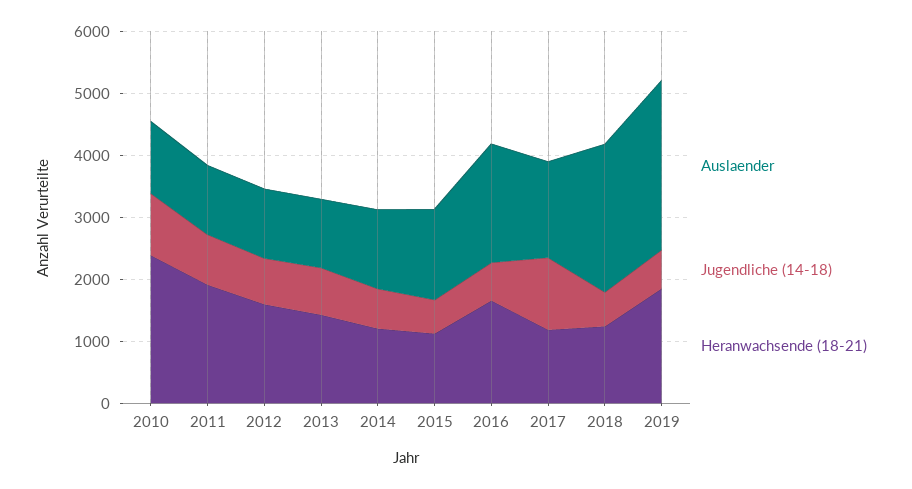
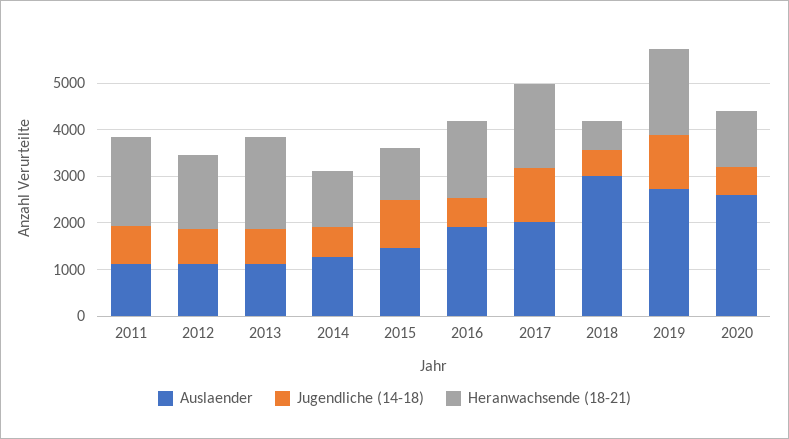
Auslaender, 2010: 1200 -> none
Jugendliche (14-18), 2010: 1000 -> none
Heranwachsende (18-21), 2010: 2400 -> none
Heranwachsende (18-21), 2013: 1400 -> 2000
Jugendliche (14-18), 2015: 600 -> 1000
Auslaender, 2017: 1600 -> 2000
Heranwachsende (18-21), 2017: 1200 -> 1800
Auslaender, 2018: 2400 -> 3000
Heranwachsende (18-21), 2018: 1200 -> 600
Jugendliche (14-18), 2019: 600 -> 1200
Auslaender, 2020: none -> 2600
Jugendliche (14-18), 2020: none -> 600
Heranwachsende (18-21), 2020: none -> 1200

